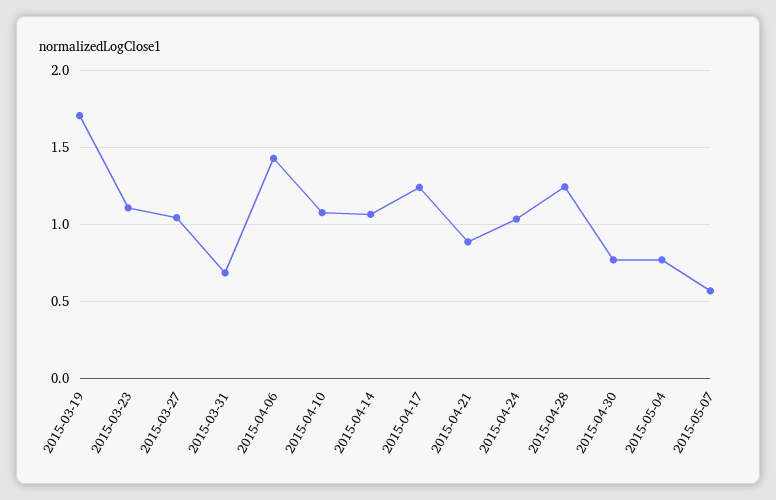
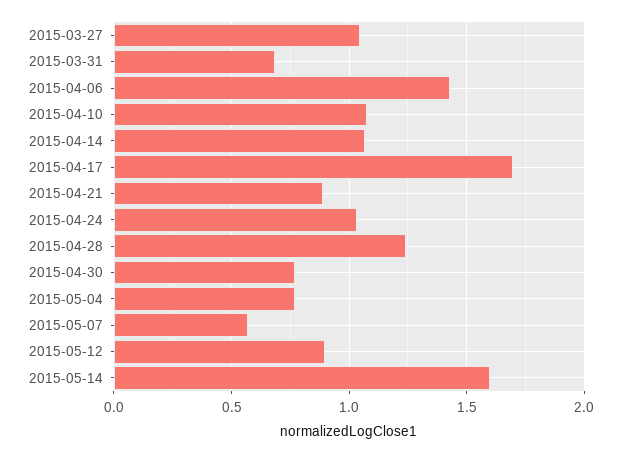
2015-03-19: 1.7 -> none
2015-03-23: 1.1 -> none
2015-04-17: 1.25 -> 1.7
2015-05-12: none -> 0.9
2015-05-14: none -> 1.6

